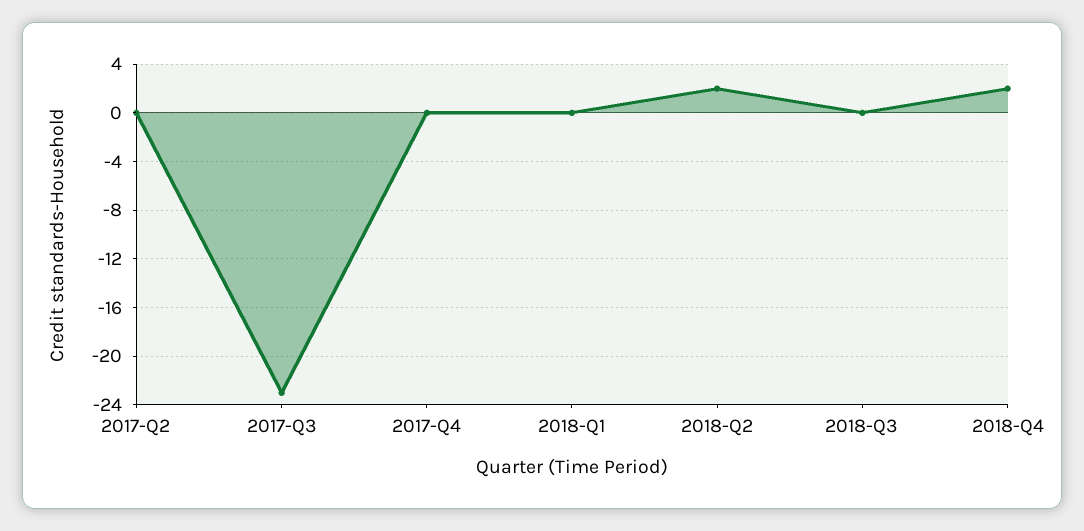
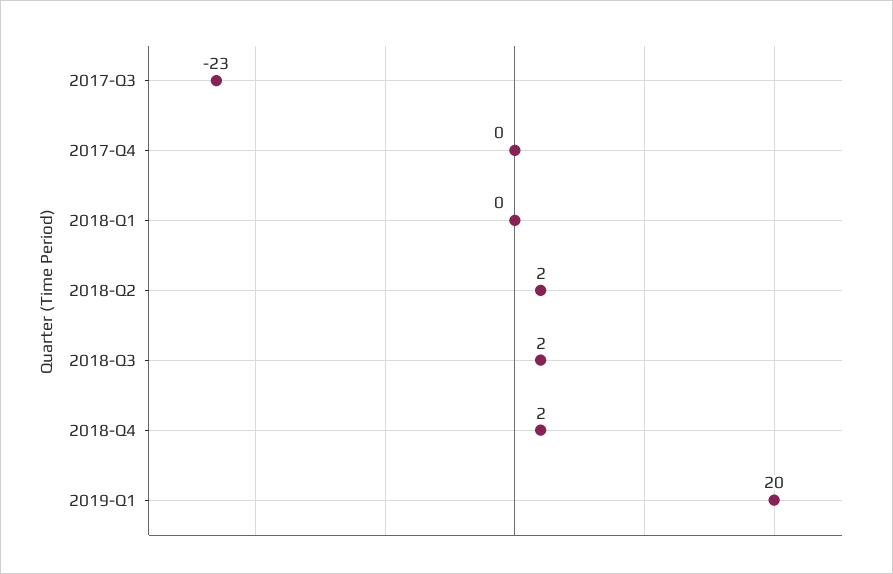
2017-Q2: 0 -> none
2018-Q3: 0 -> 2
2019-Q1: none -> 20

